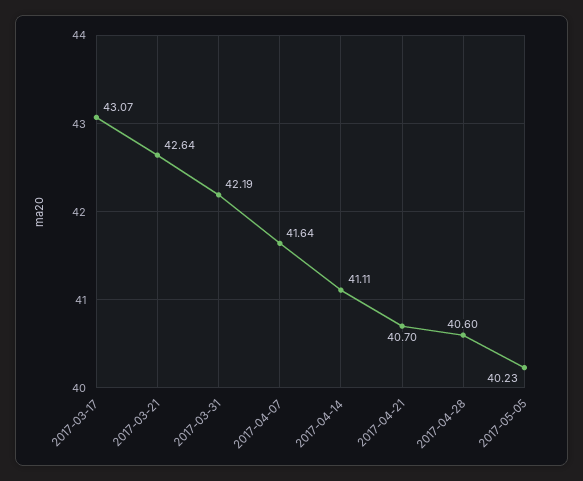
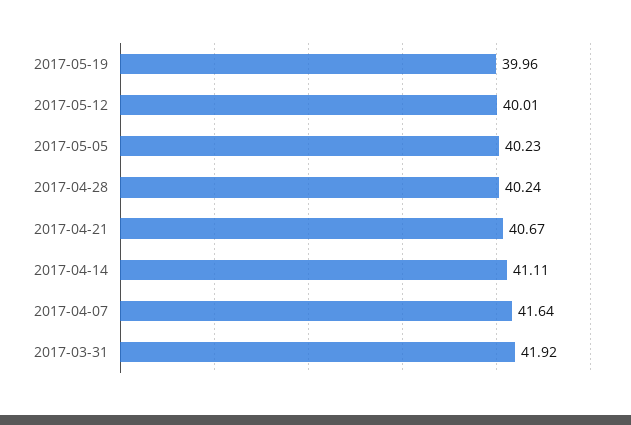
2017-03-17: 43.07 -> none
2017-03-21: 42.64 -> none
2017-03-31: 42.19 -> 41.92
2017-04-21: 40.7 -> 40.67
2017-04-28: 40.6 -> 40.24
2017-05-19: none -> 39.96
2017-05-12: none -> 40.01

